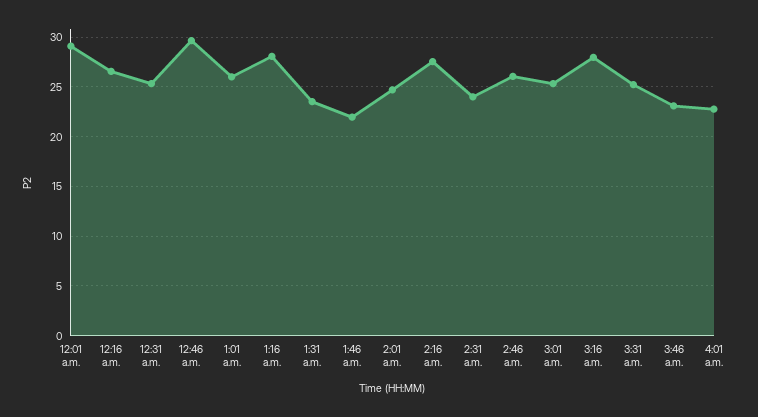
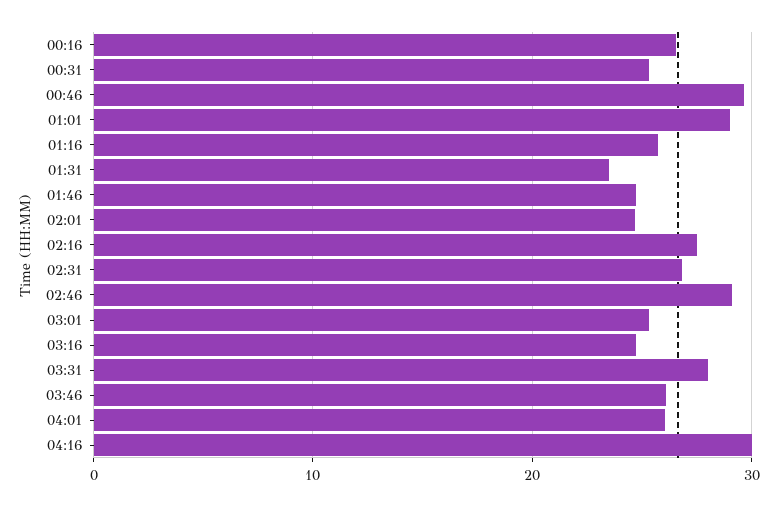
12:01 a.m.: 29 -> none
1:01 a.m.: 26 -> 29
1:16 a.m.: 28 -> 26
1:46 a.m.: 22 -> 25
2:31 a.m.: 24 -> 27
2:46 a.m.: 26 -> 29
3:16 a.m.: 28 -> 25
3:31 a.m.: 25 -> 28
3:46 a.m.: 23 -> 26
4:01 a.m.: 23 -> 26
04:16: none -> 30

